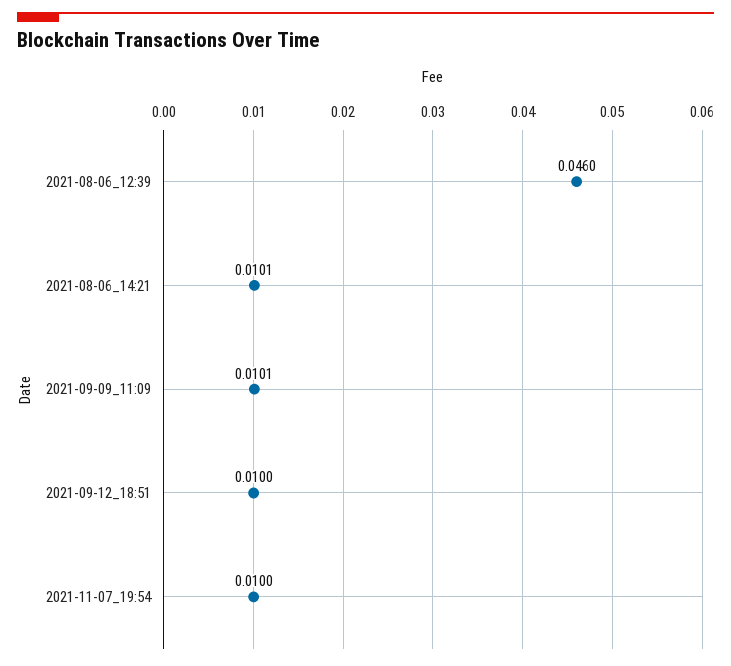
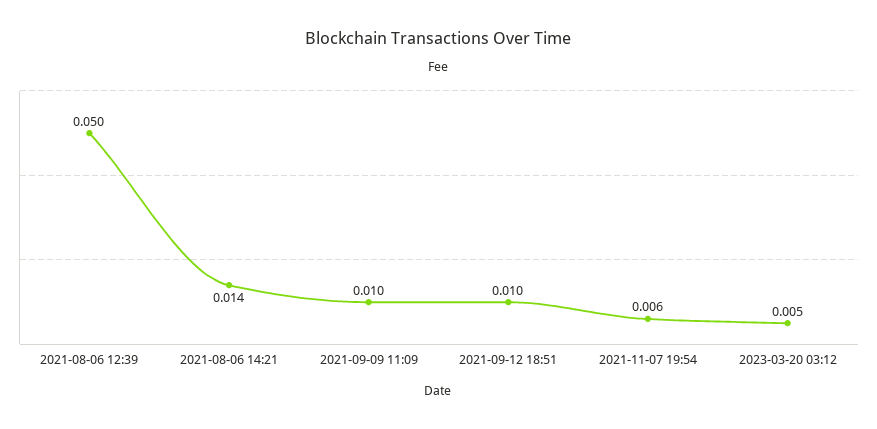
2021-08-06_12:39: 0.046 -> 0.05
2021-08-06_14:21: 0.0101 -> 0.014
2021-11-07_19:54: 0.01 -> 0.006
2023-03-20 03:12: none -> 0.005

